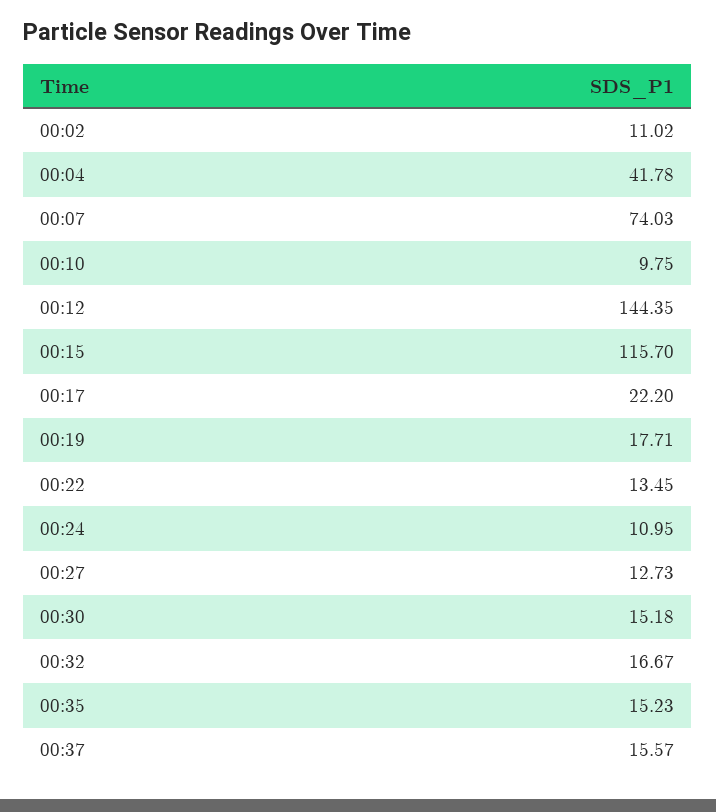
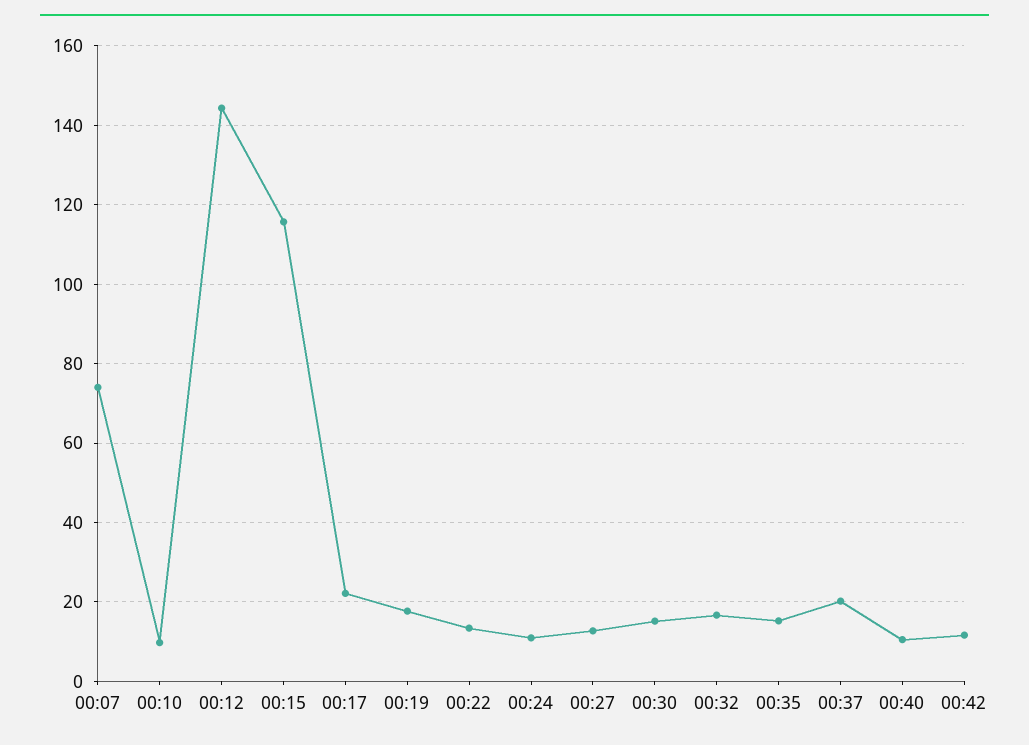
00:02: 11.02 -> none
00:04: 41.78 -> none
00:37: 15.57 -> 20
00:40: none -> 10
00:42: none -> 12

